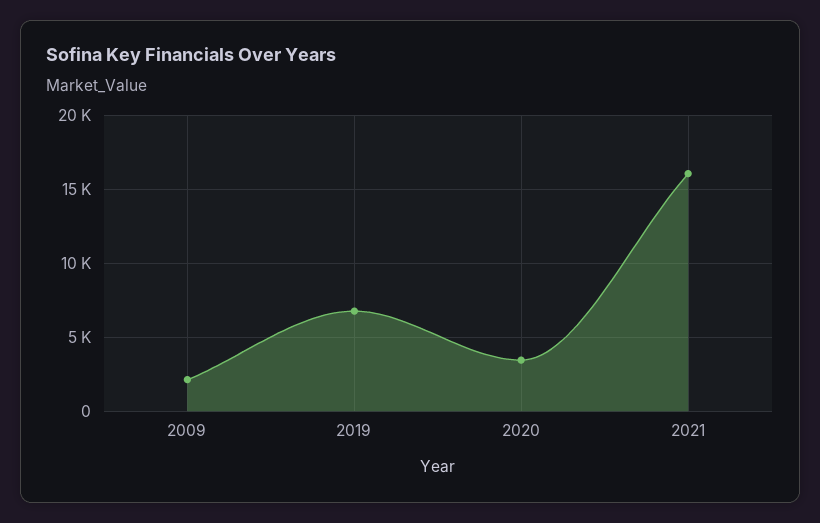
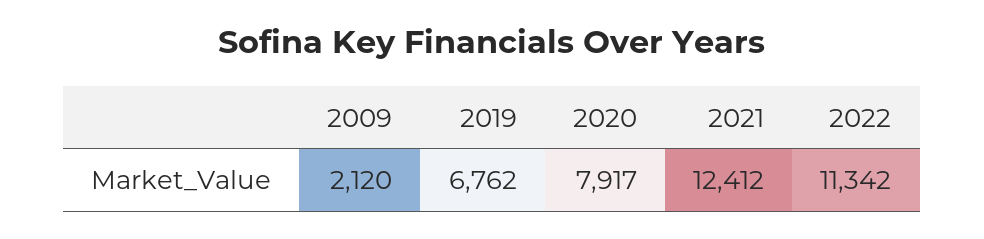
2020: 3500 -> 7917
2021: 16000 -> 12412
2022: none -> 11342

